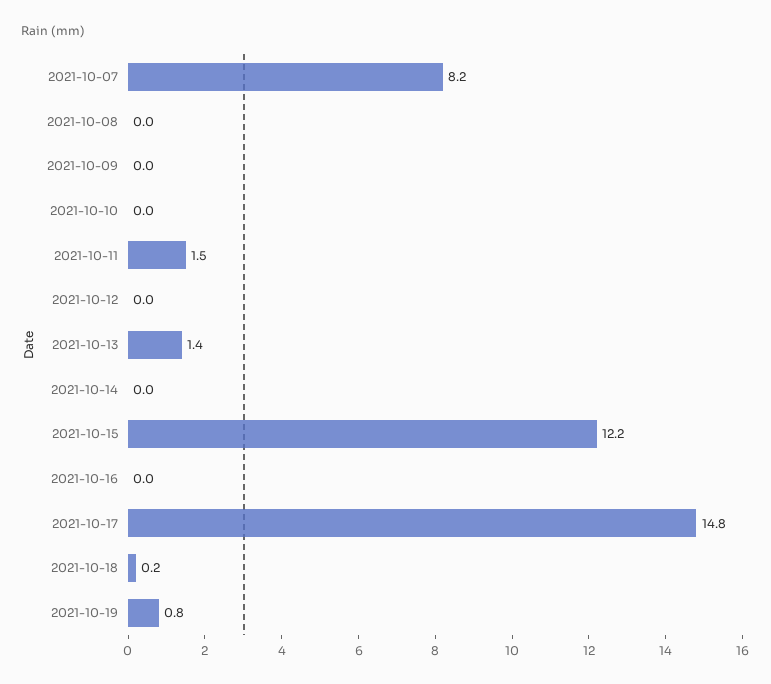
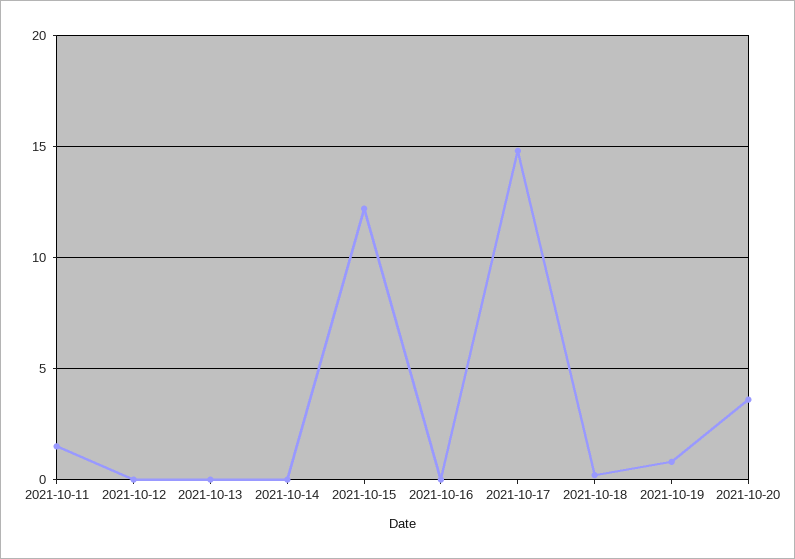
2021-10-07: 8.2 -> none
2021-10-08: 0 -> none
2021-10-09: 0 -> none
2021-10-10: 0 -> none
2021-10-13: 1.4 -> 0
2021-10-20: none -> 3.5

